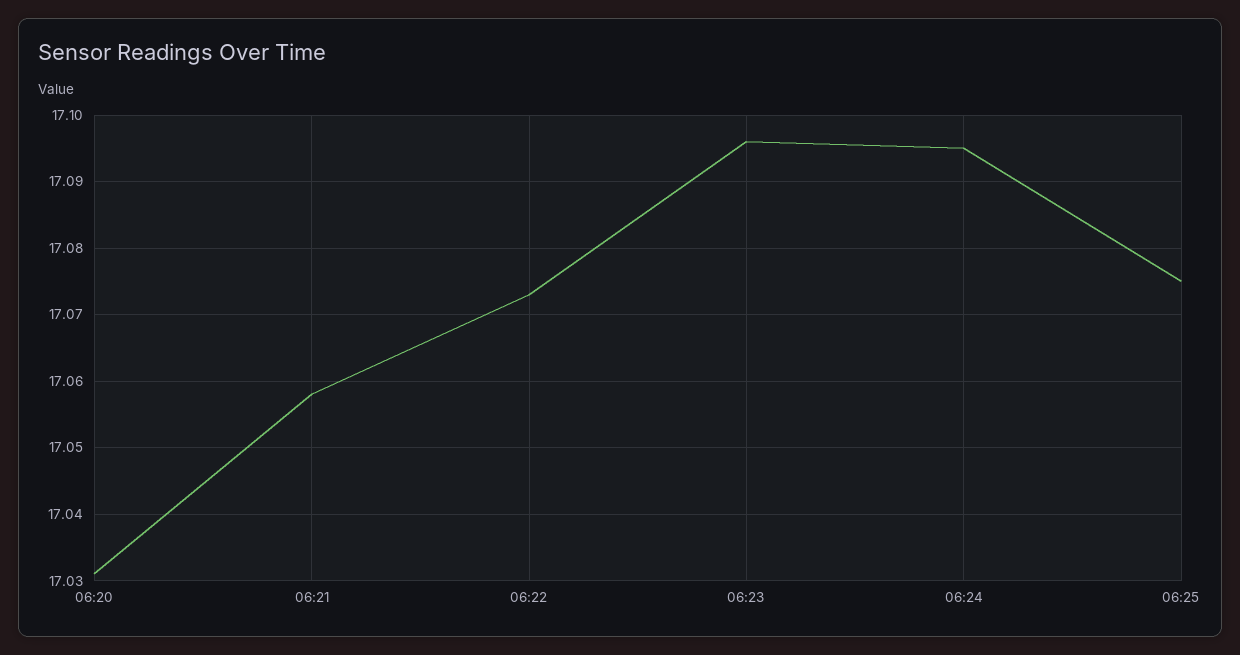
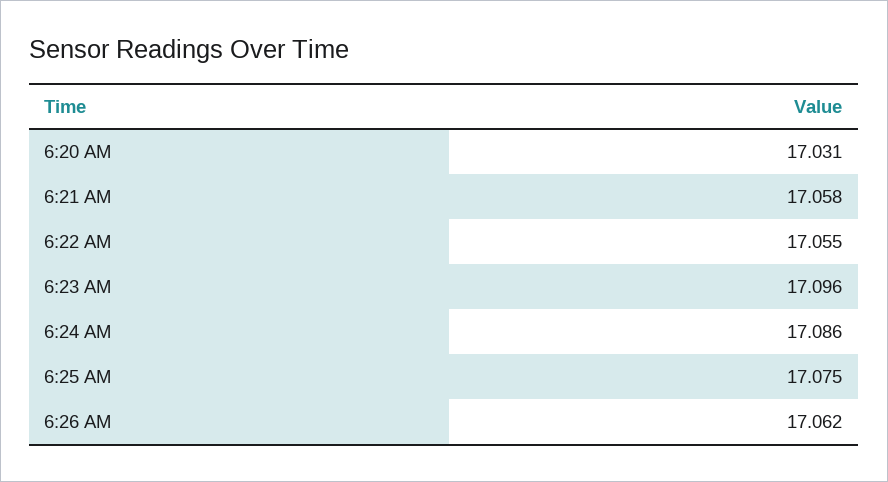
06:22: 17.073 -> 17.055
06:24: 17.095 -> 17.086
6:26 AM: none -> 17.062

